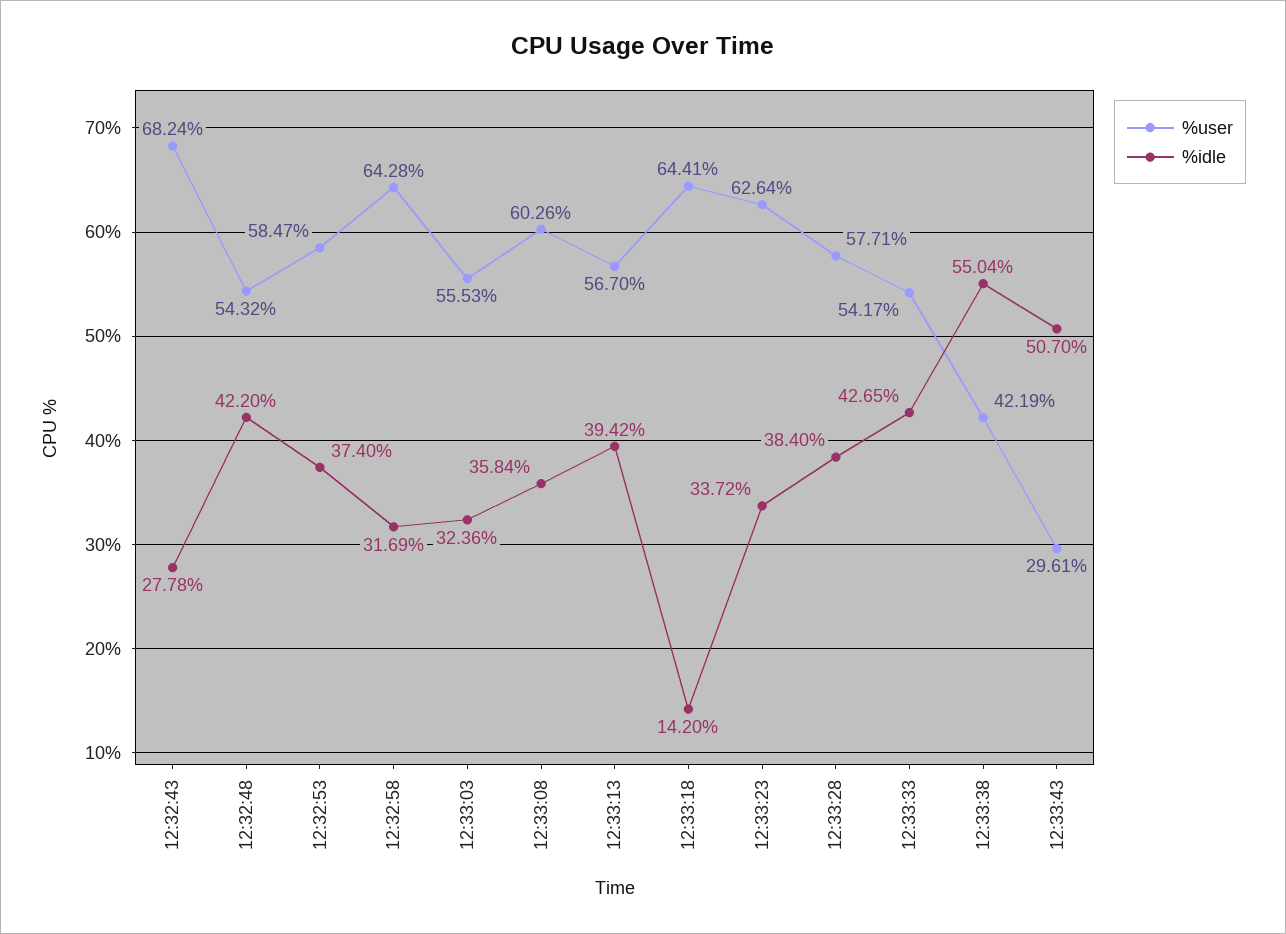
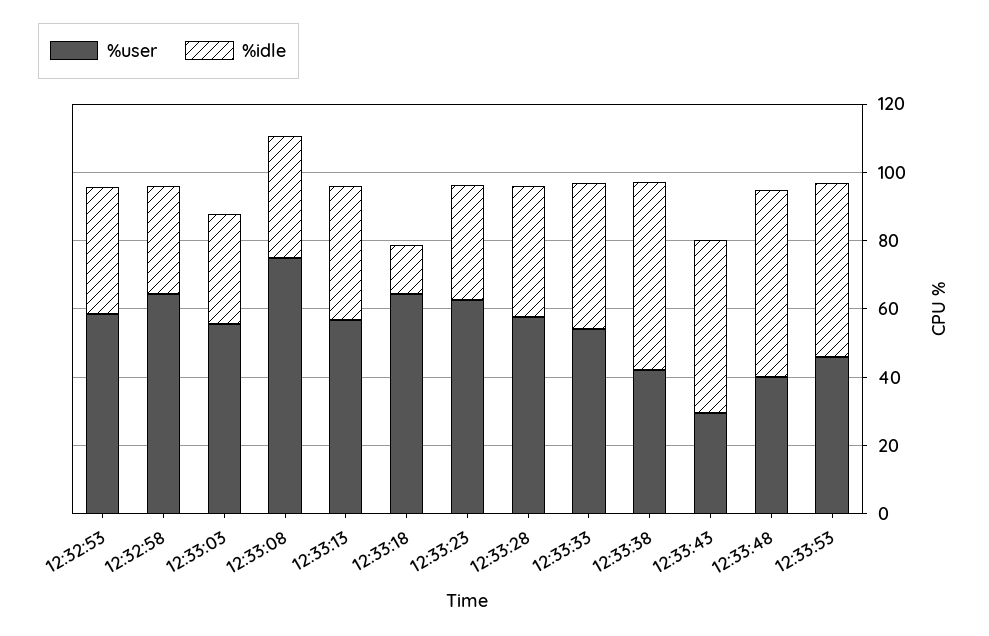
%user, 12:32:43: 68.24 -> none
%idle, 12:32:43: 27.78 -> none
%user, 12:32:48: 54.32 -> none
%idle, 12:32:48: 42.2 -> none
%user, 12:33:08: 60.26 -> 75
%user, 12:33:48: none -> 40
%idle, 12:33:48: none -> 55
%user, 12:33:53: none -> 45
%idle, 12:33:53: none -> 50

